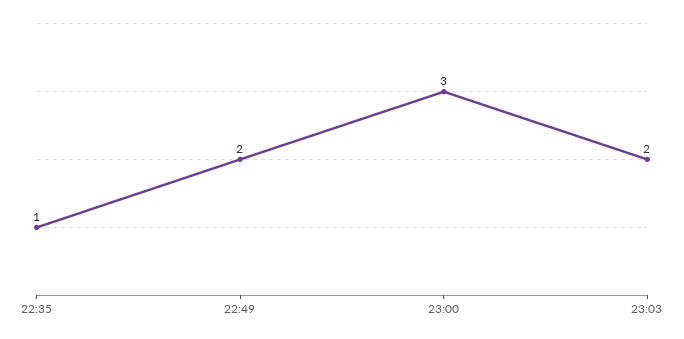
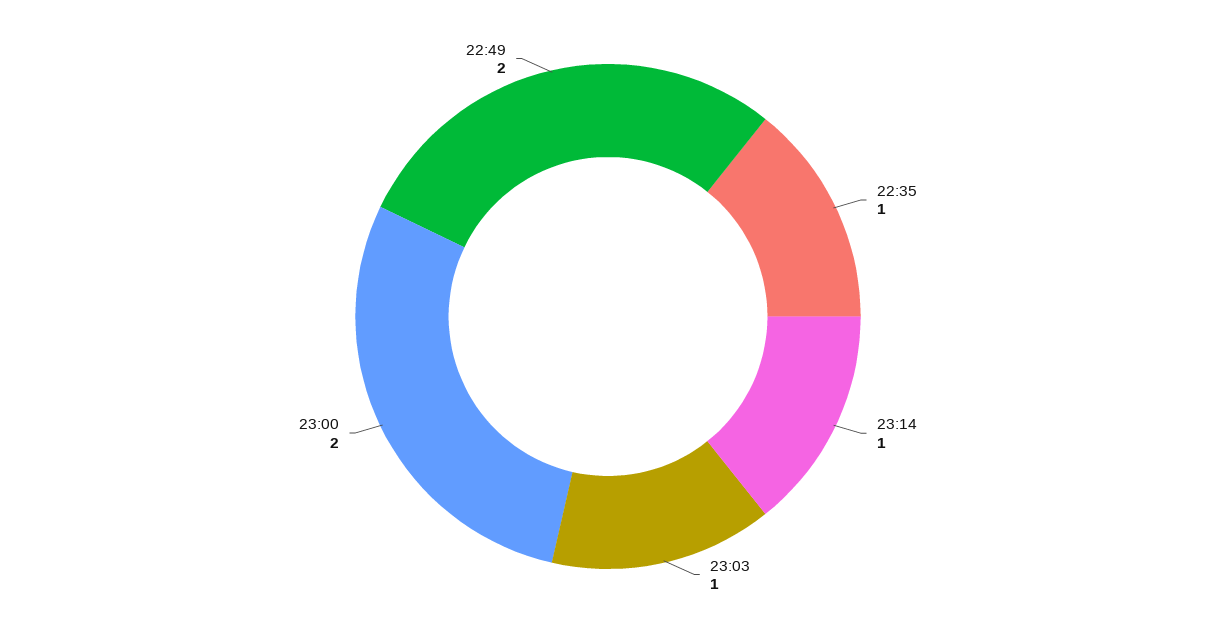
23:00: 3 -> 2
23:03: 2 -> 1
23:14: none -> 1

